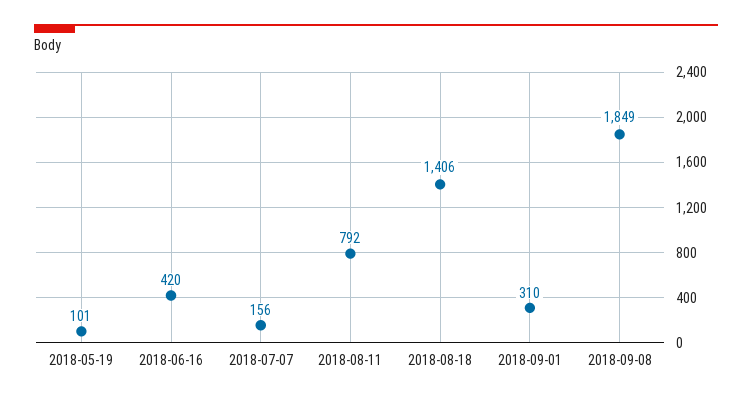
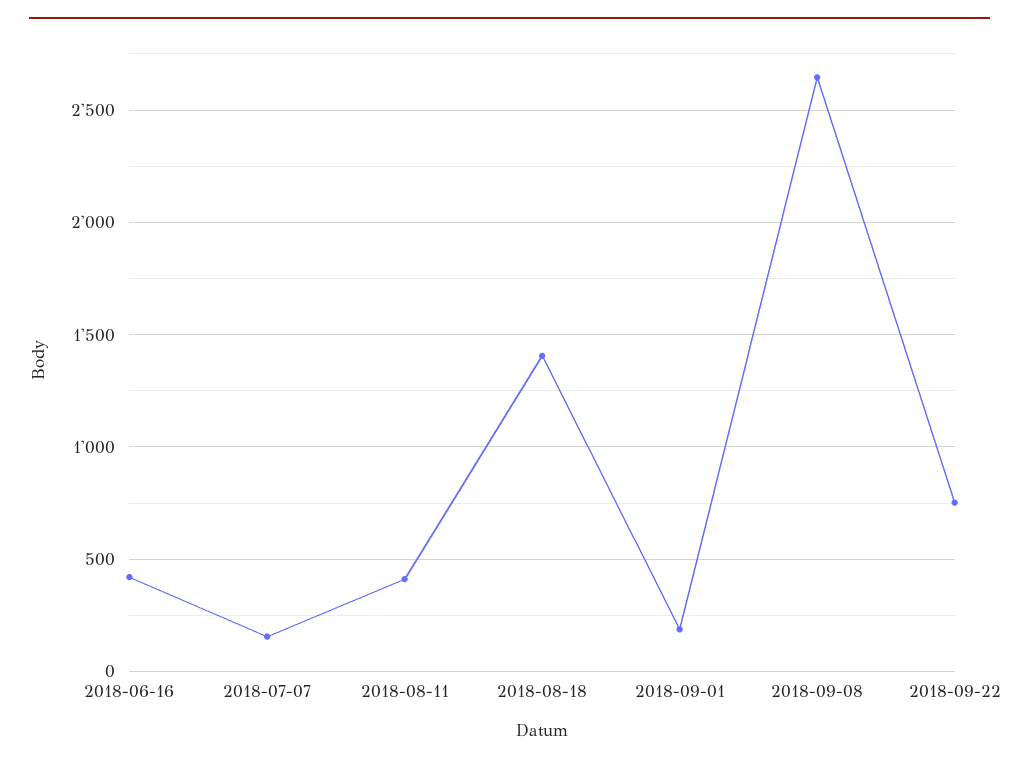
2018-05-19: 101 -> none
2018-08-11: 792 -> 400
2018-09-01: 310 -> 200
2018-09-08: 1849 -> 2650
2018-09-22: none -> 750

